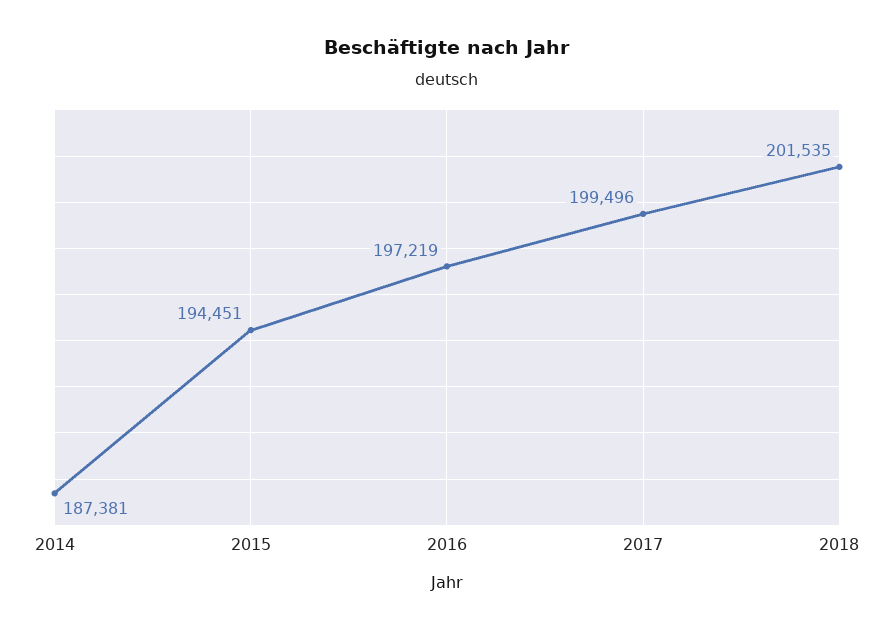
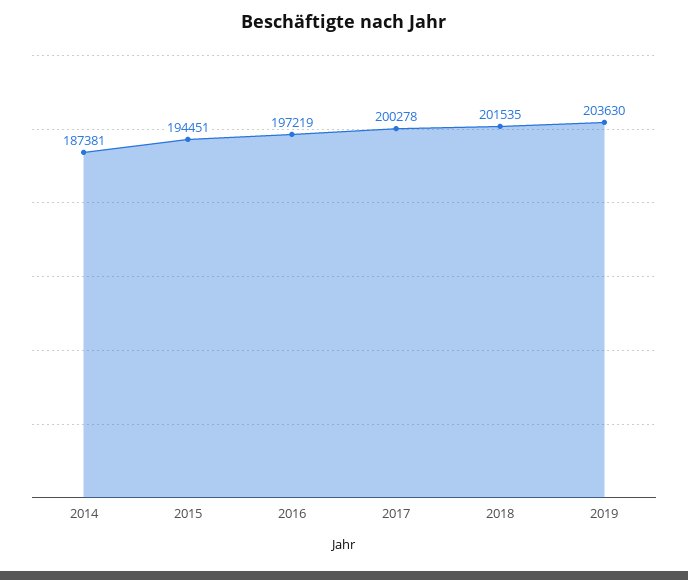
2017: 199496 -> 200278
2019: none -> 203630

